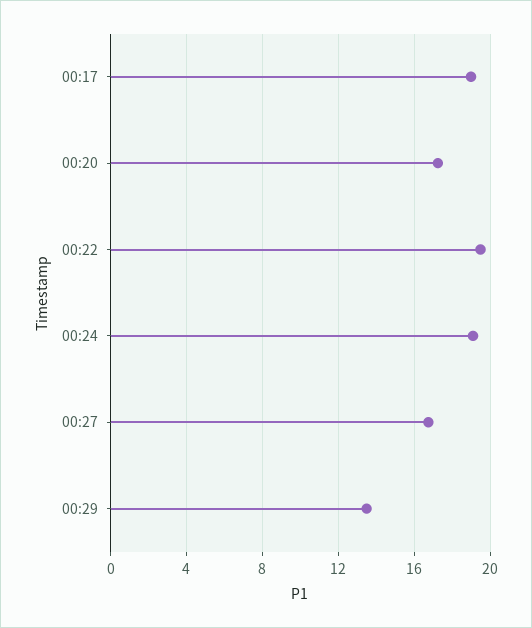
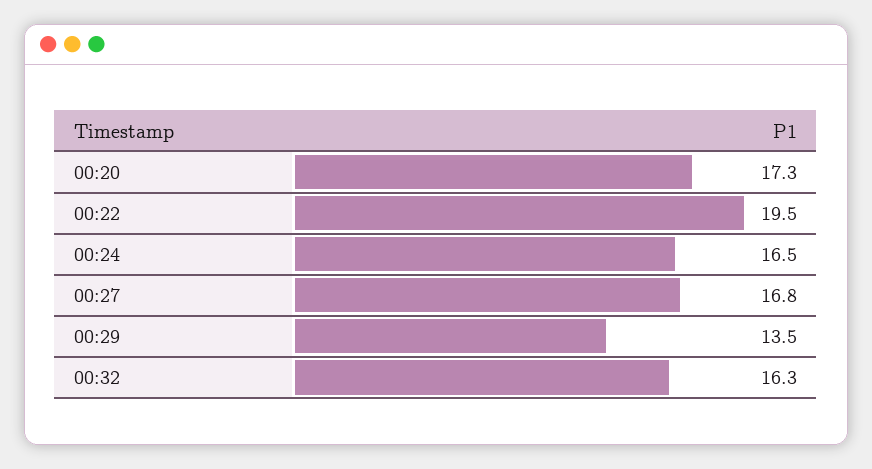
00:17: 19 -> none
00:24: 19 -> 16.5
00:32: none -> 16.3

